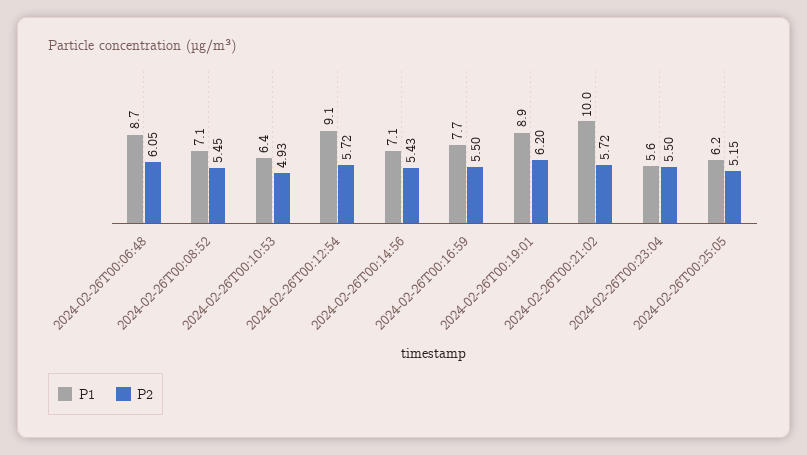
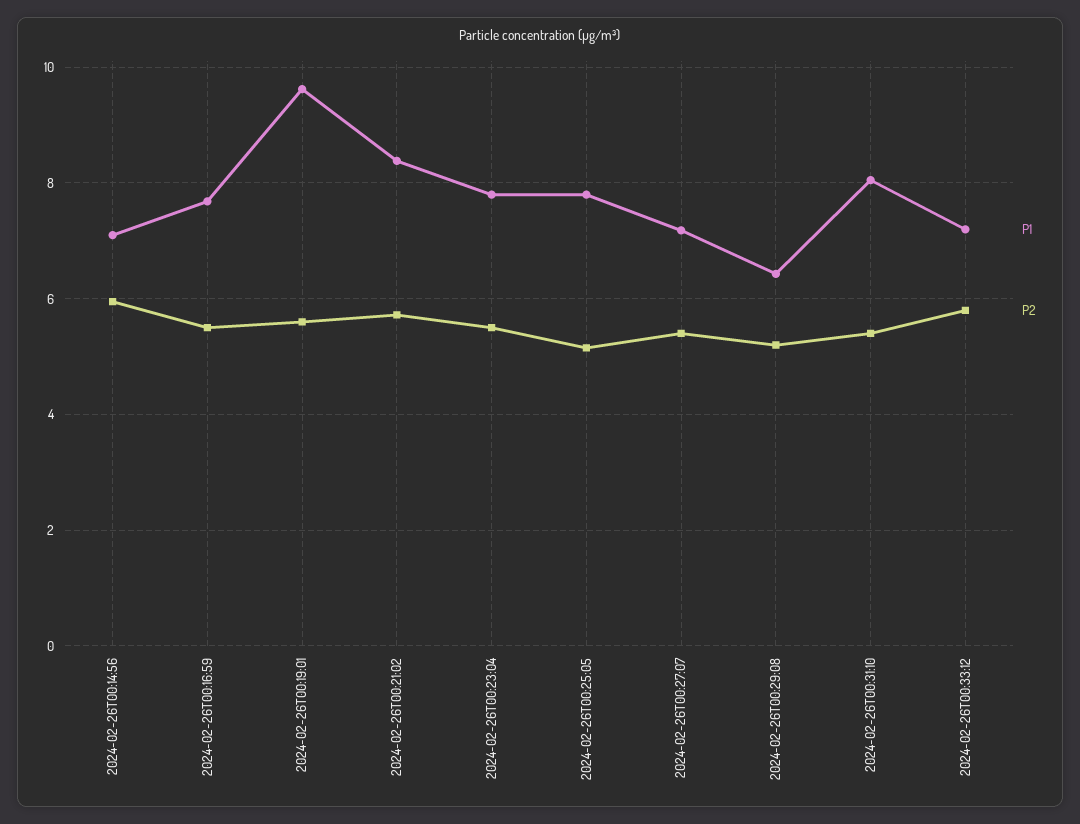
P1, 2024-02-26T00:06:48: 8.7 -> none
P2, 2024-02-26T00:06:48: 6.05 -> none
P1, 2024-02-26T00:08:52: 7.1 -> none
P2, 2024-02-26T00:08:52: 5.45 -> none
P1, 2024-02-26T00:10:53: 6.4 -> none
P2, 2024-02-26T00:10:53: 4.93 -> none
P1, 2024-02-26T00:12:54: 9.1 -> none
P2, 2024-02-26T00:12:54: 5.72 -> none
P2, 2024-02-26T00:14:56: 5.43 -> 6
P1, 2024-02-26T00:19:01: 8.9 -> 9.6
P2, 2024-02-26T00:19:01: 6.2 -> 5.6
P1, 2024-02-26T00:21:02: 10 -> 8.4
P1, 2024-02-26T00:23:04: 5.6 -> 7.8
P1, 2024-02-26T00:25:05: 6.2 -> 7.8
P1, 2024-02-26T00:27:07: none -> 7.2
P2, 2024-02-26T00:27:07: none -> 5.4
P1, 2024-02-26T00:29:08: none -> 6.4
P2, 2024-02-26T00:29:08: none -> 5.2
P1, 2024-02-26T00:31:10: none -> 8
P2, 2024-02-26T00:31:10: none -> 5.4
P1, 2024-02-26T00:33:12: none -> 7.2
P2, 2024-02-26T00:33:12: none -> 5.8

